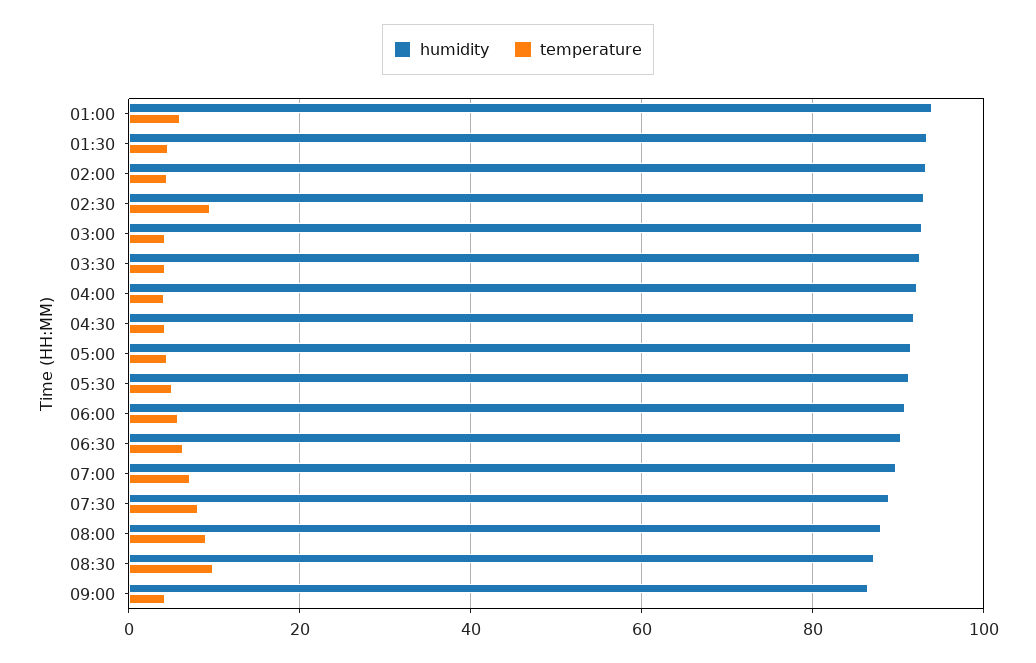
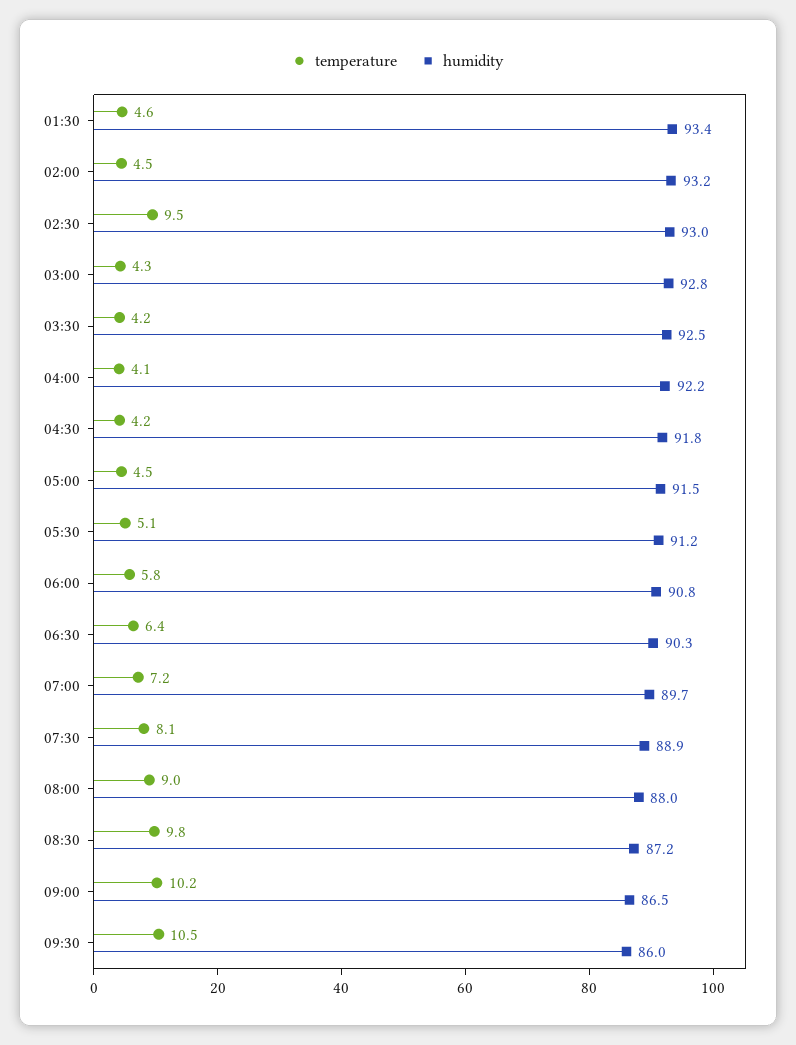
humidity, 01:00: 94 -> none
temperature, 01:00: 6 -> none
temperature, 09:00: 4 -> 10.2
temperature, 09:30: none -> 10.5
humidity, 09:30: none -> 86

